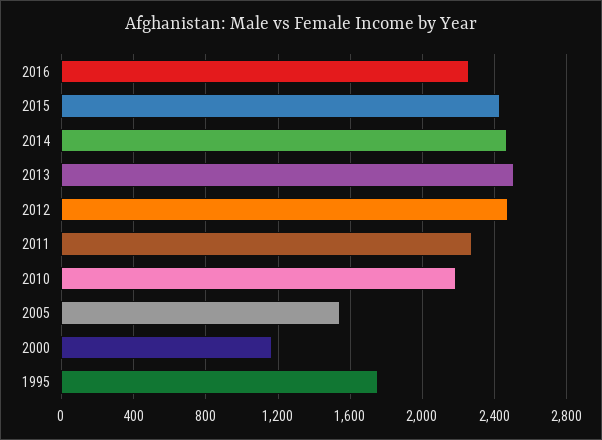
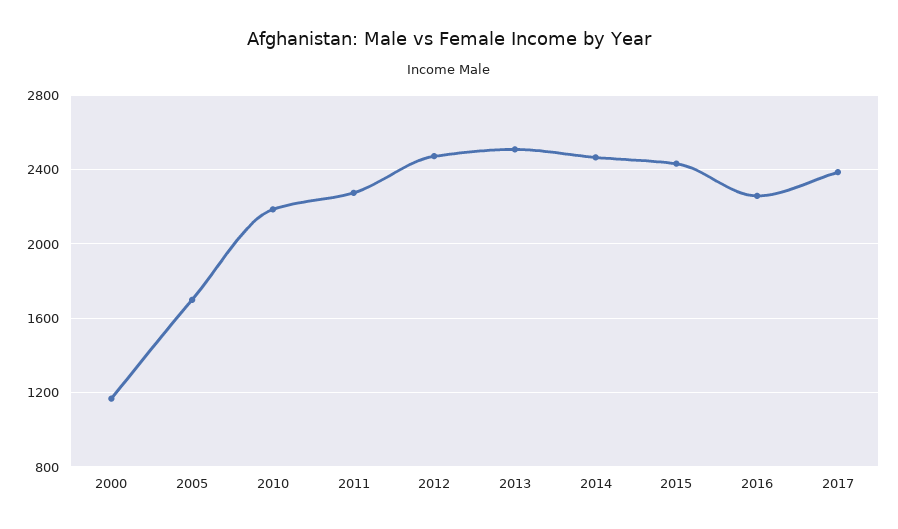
2005: 1550 -> 1700
1995: 1750 -> none
2017: none -> 2400

